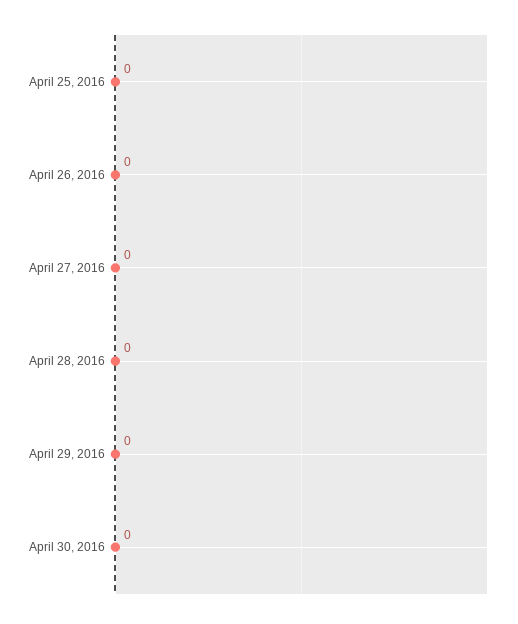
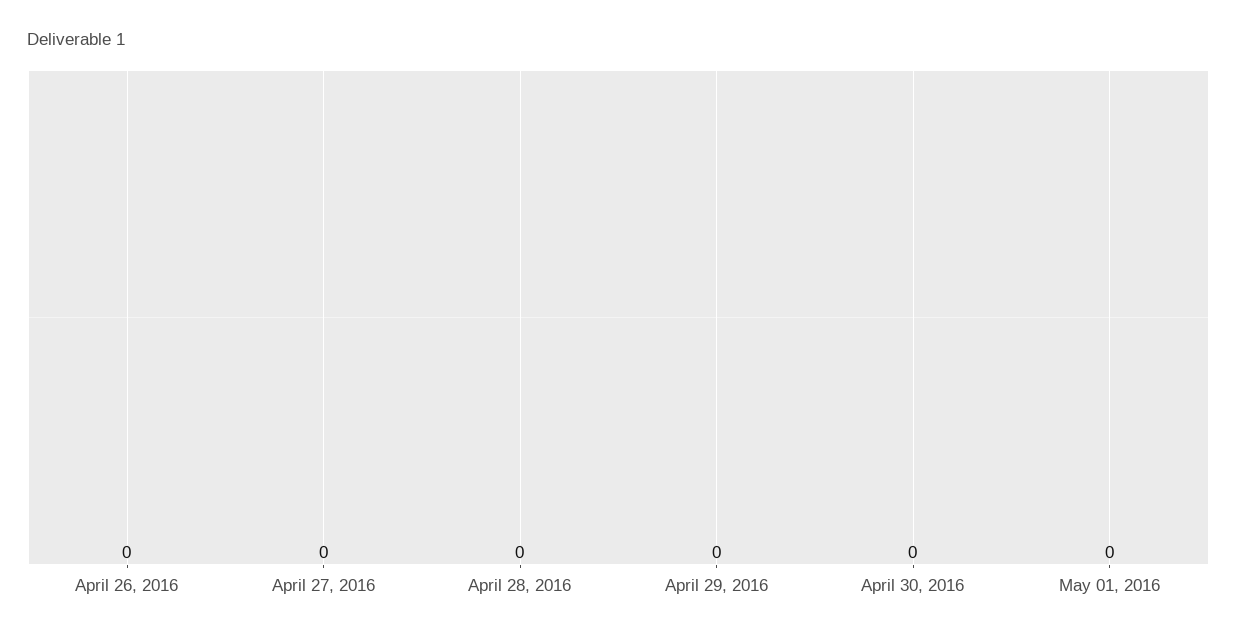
April 25, 2016: 0 -> none
May 01, 2016: none -> 0

